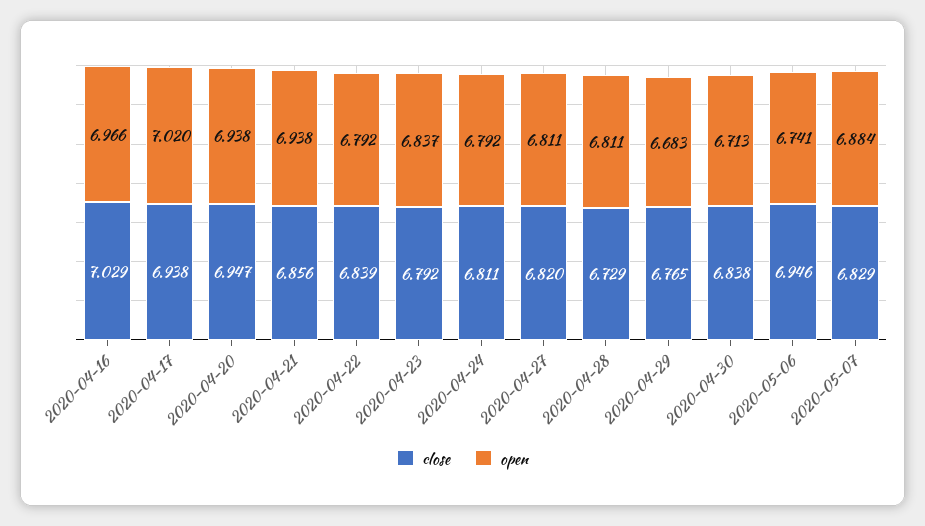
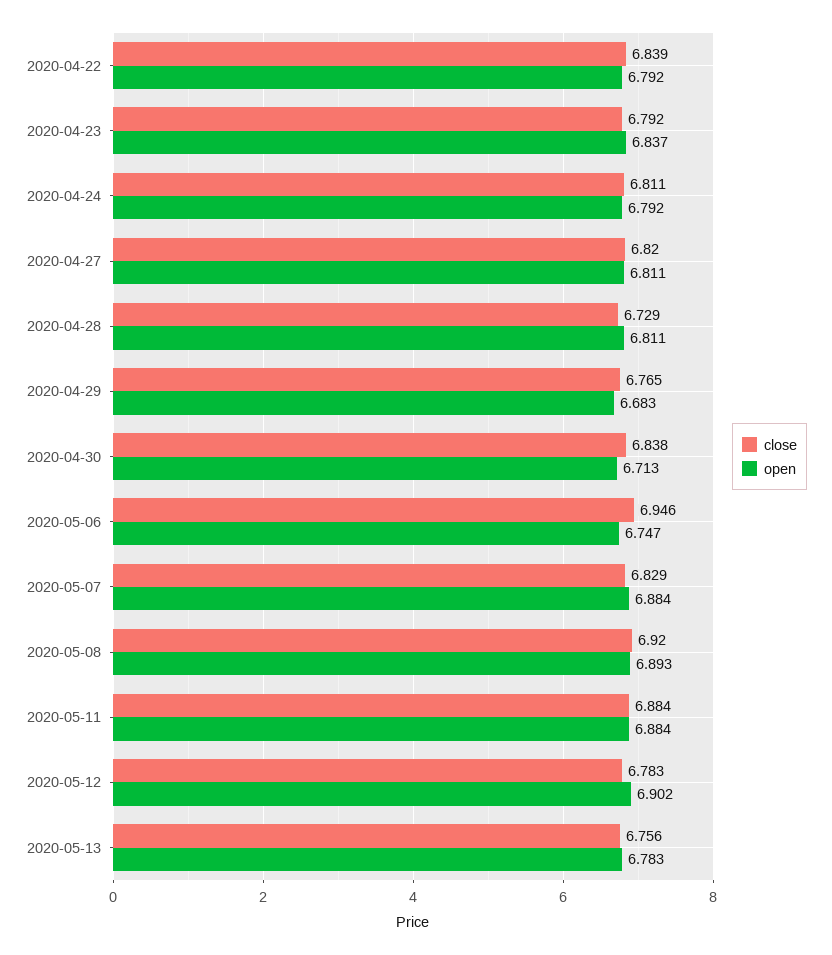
close, 2020-04-16: 7.029 -> none
open, 2020-04-16: 6.966 -> none
close, 2020-04-17: 6.938 -> none
open, 2020-04-17: 7.02 -> none
close, 2020-04-20: 6.947 -> none
open, 2020-04-20: 6.938 -> none
close, 2020-04-21: 6.856 -> none
open, 2020-04-21: 6.938 -> none
open, 2020-05-06: 6.741 -> 6.747
close, 2020-05-08: none -> 6.92
open, 2020-05-08: none -> 6.893
close, 2020-05-11: none -> 6.884
open, 2020-05-11: none -> 6.884
close, 2020-05-12: none -> 6.783
open, 2020-05-12: none -> 6.902
close, 2020-05-13: none -> 6.756
open, 2020-05-13: none -> 6.783

